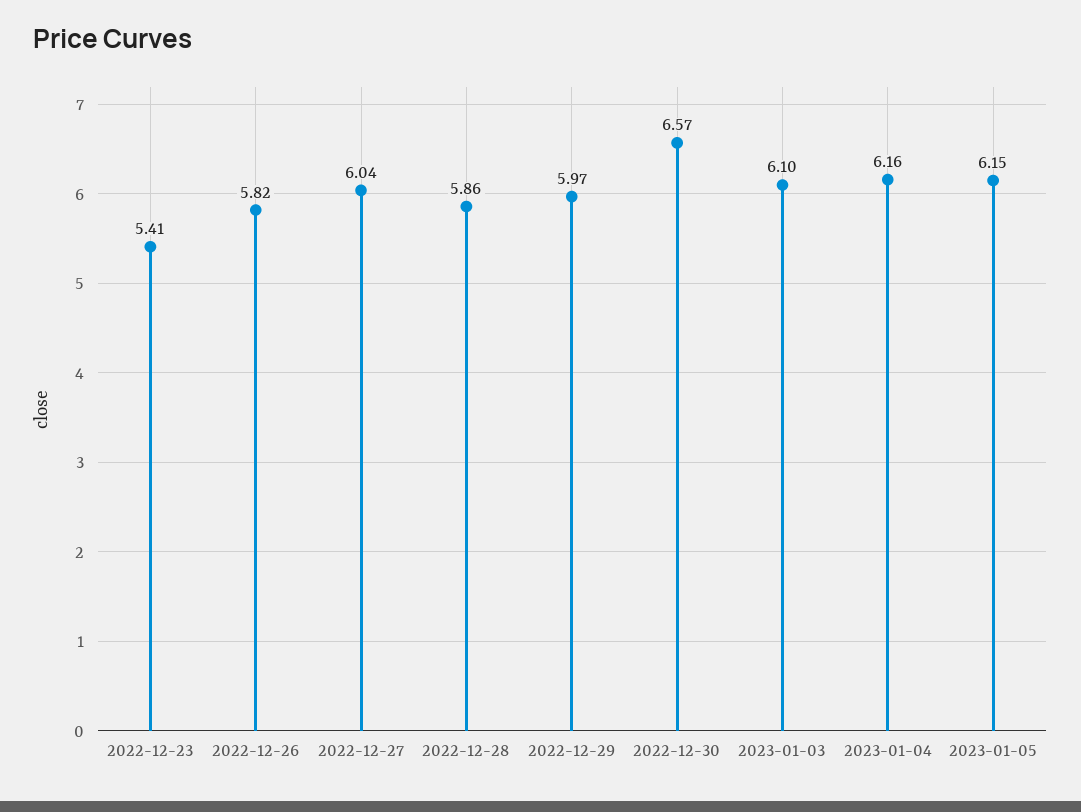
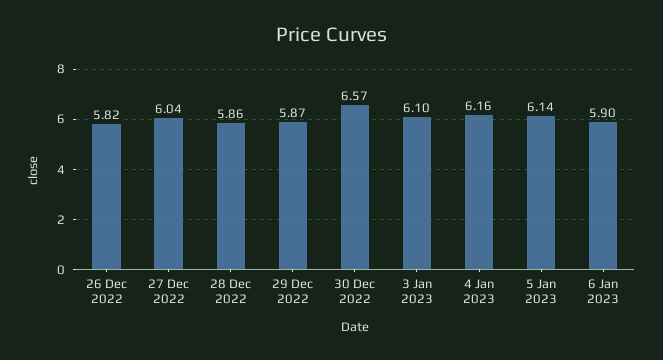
2022-12-23: 5.41 -> none
2022-12-29: 5.97 -> 5.87
2023-01-05: 6.15 -> 6.14
6 Jan 2023: none -> 5.9

